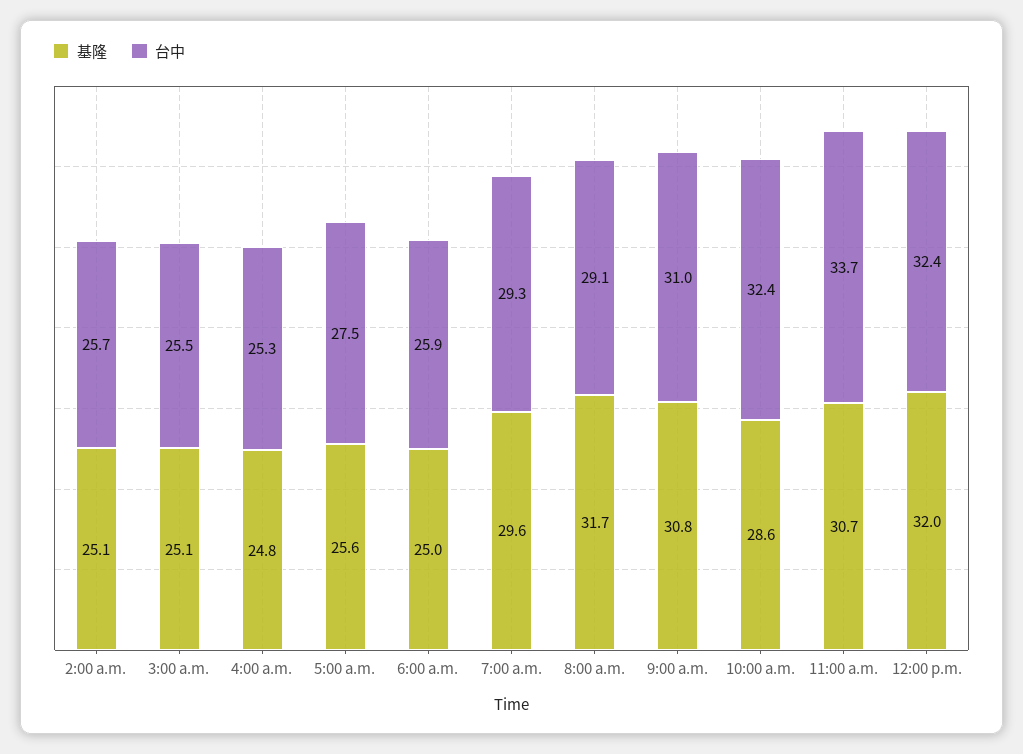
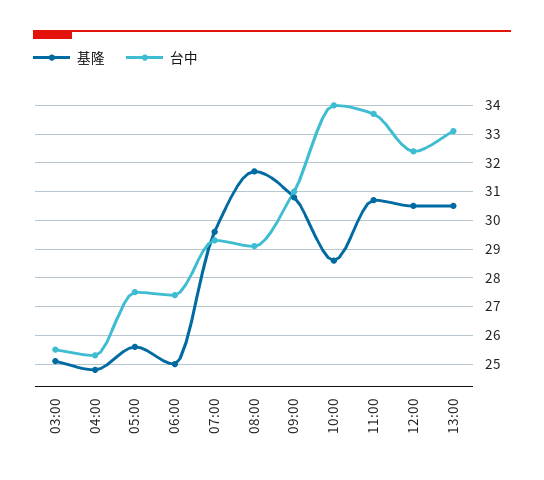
基隆, 2:00 a.m.: 25.1 -> none
台中, 2:00 a.m.: 25.7 -> none
台中, 6:00 a.m.: 25.9 -> 27.5
台中, 10:00 a.m.: 32.4 -> 34
基隆, 12:00 p.m.: 32 -> 30.5
基隆, 13:00: none -> 30.5
台中, 13:00: none -> 33

